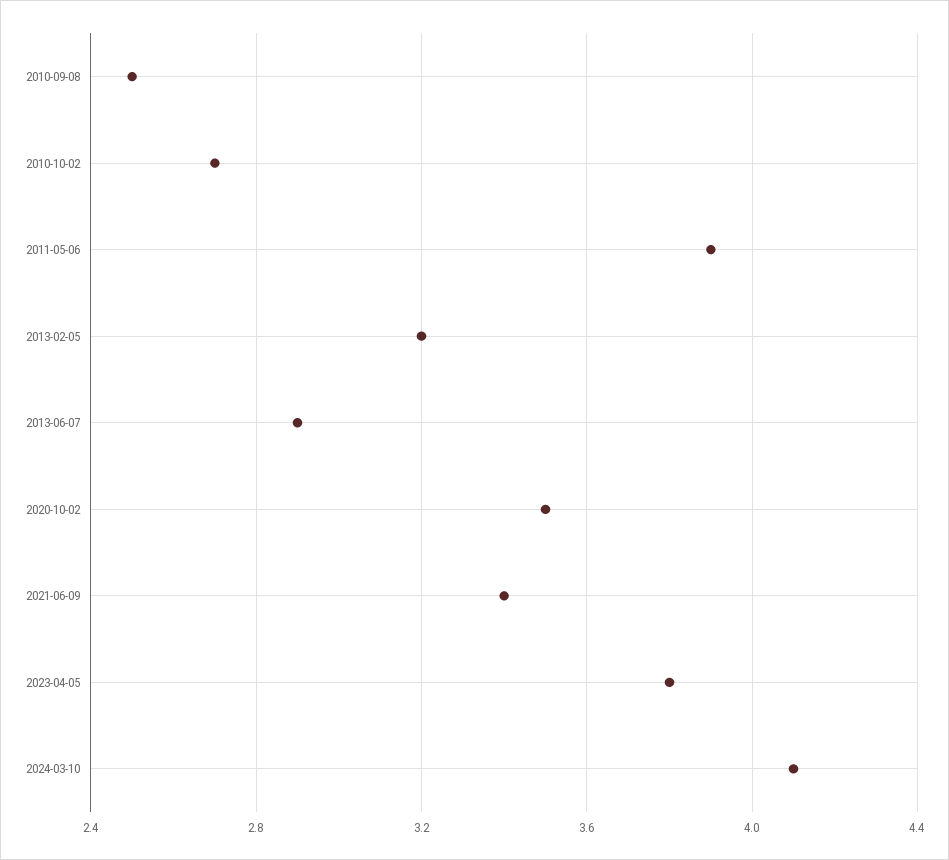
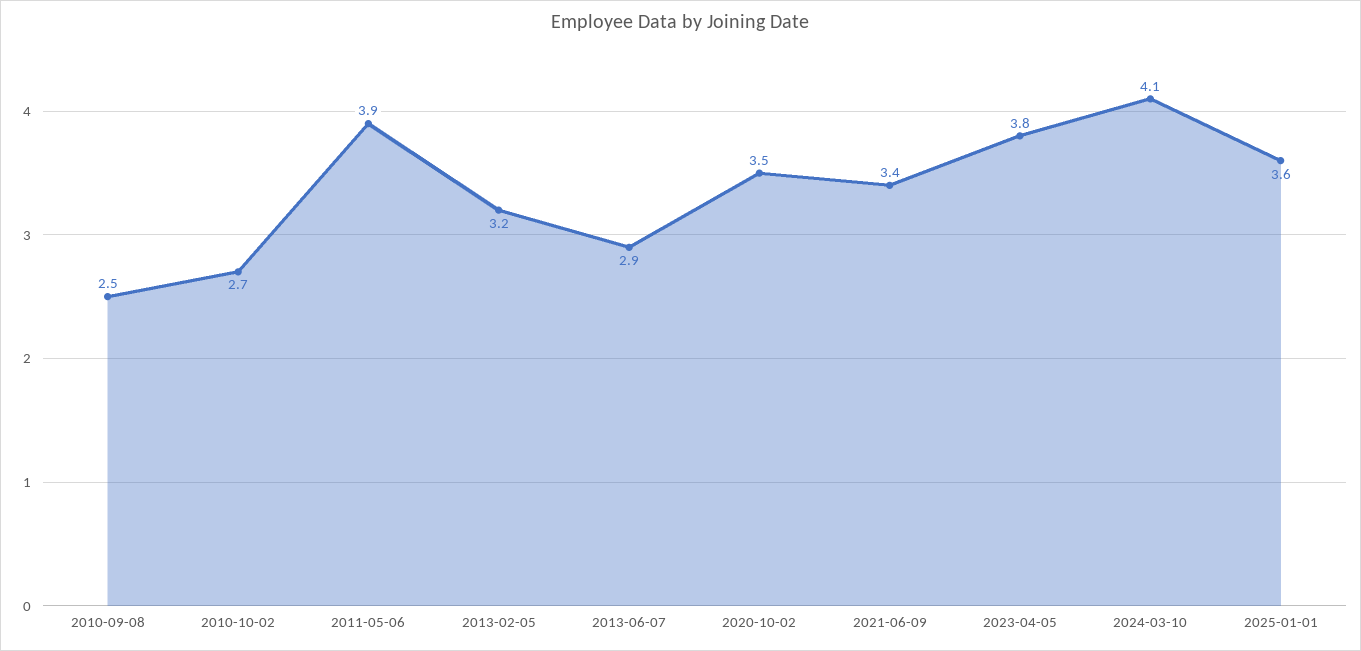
2025-01-01: none -> 3.6

